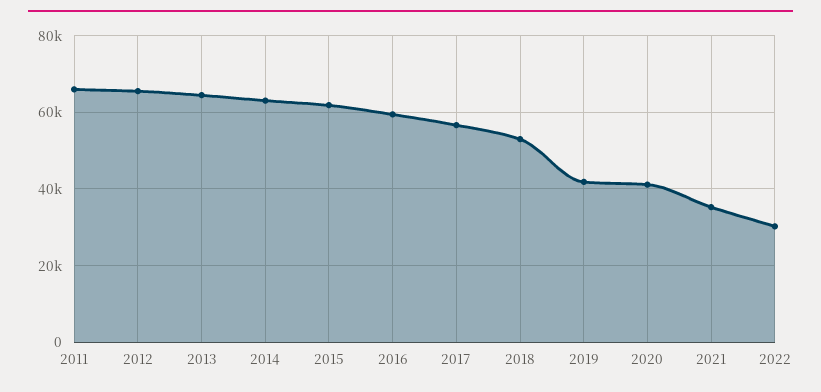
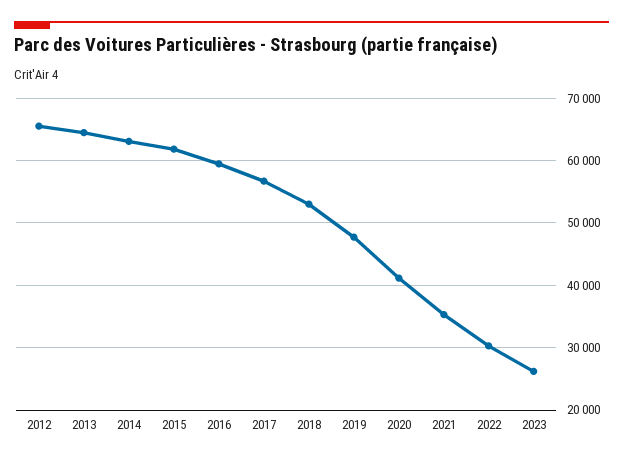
2011: 66000 -> none
2019: 42000 -> 48000
2023: none -> 26000

